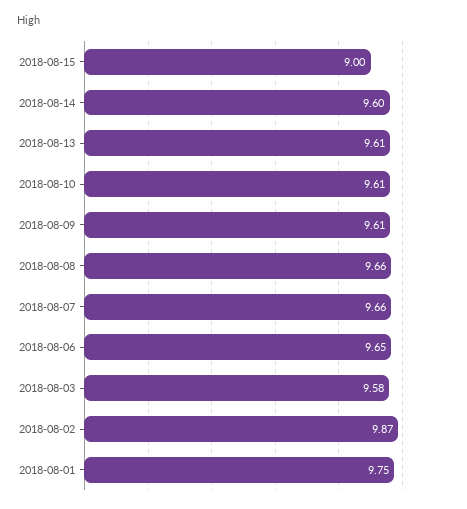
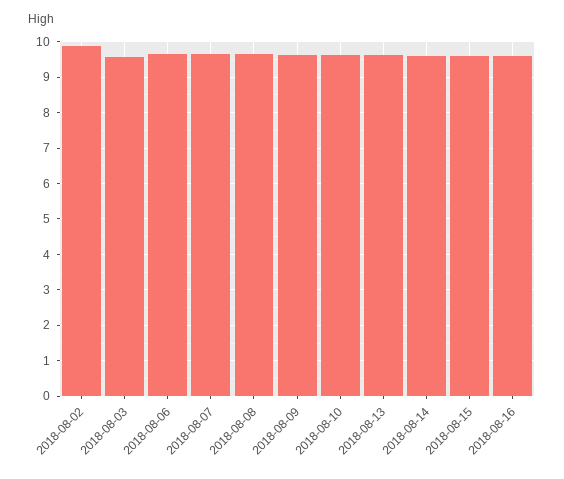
2018-08-15: 9 -> 9.6
2018-08-01: 9.75 -> none
2018-08-16: none -> 9.6

